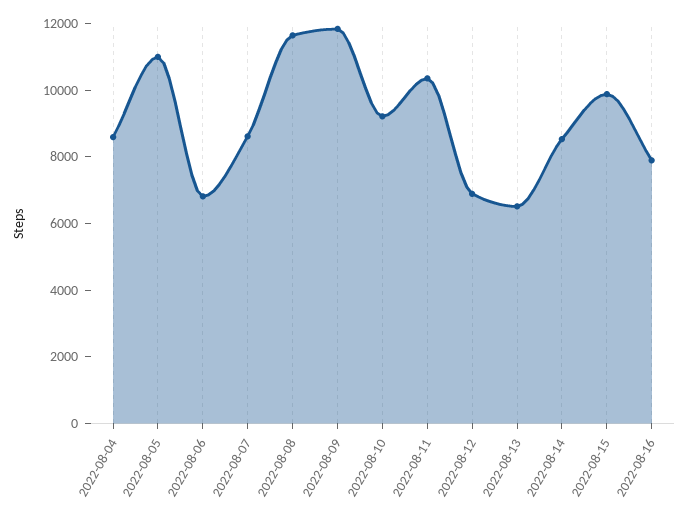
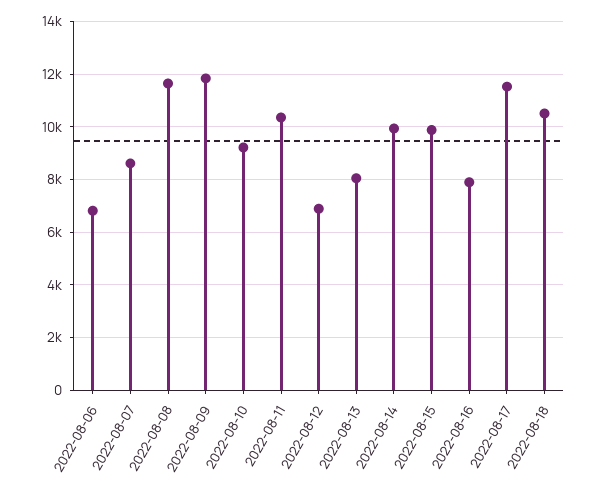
2022-08-04: 8500 -> none
2022-08-05: 11000 -> none
2022-08-13: 6500 -> 8000
2022-08-14: 8500 -> 10000
2022-08-17: none -> 11500
2022-08-18: none -> 10500

